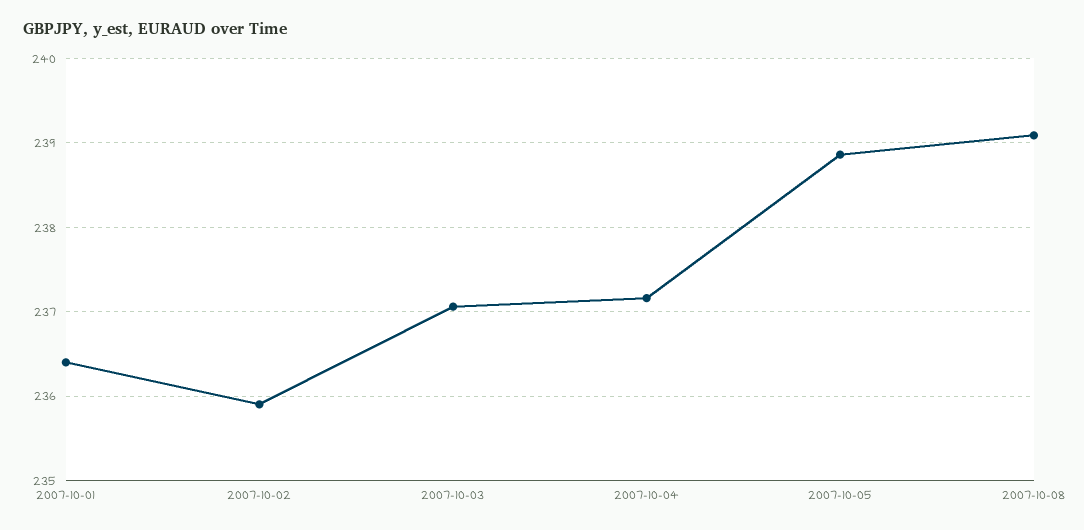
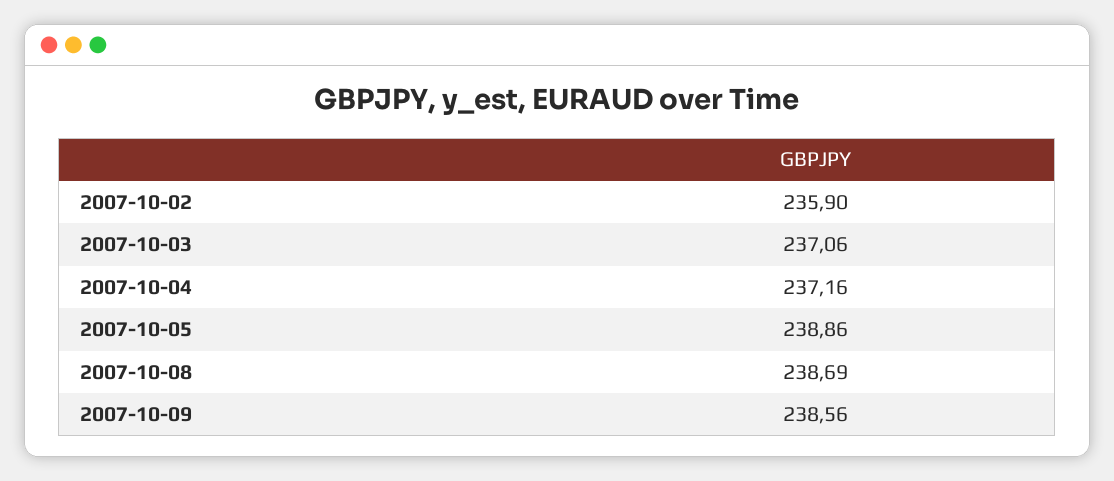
2007-10-01: 236.4 -> none
2007-10-08: 239.1 -> 238.69
2007-10-09: none -> 238.56

